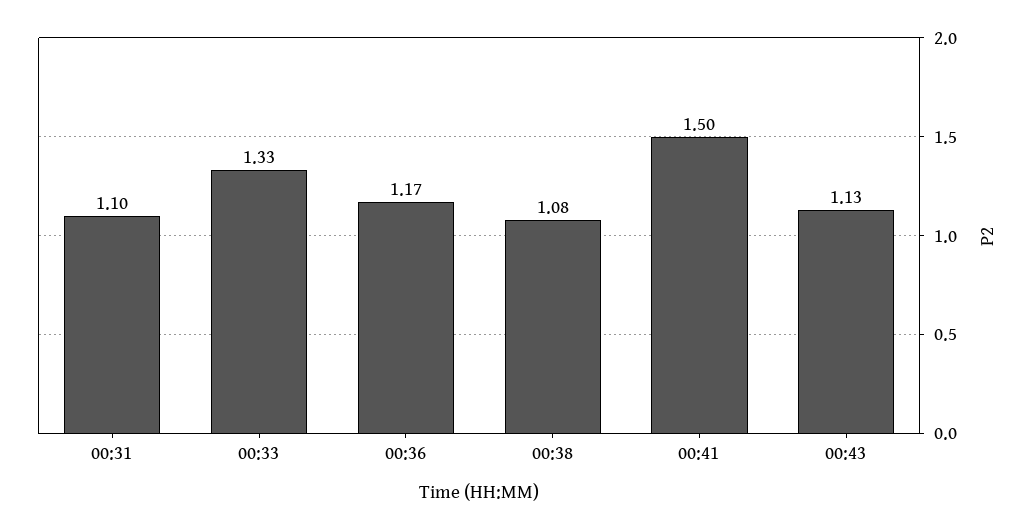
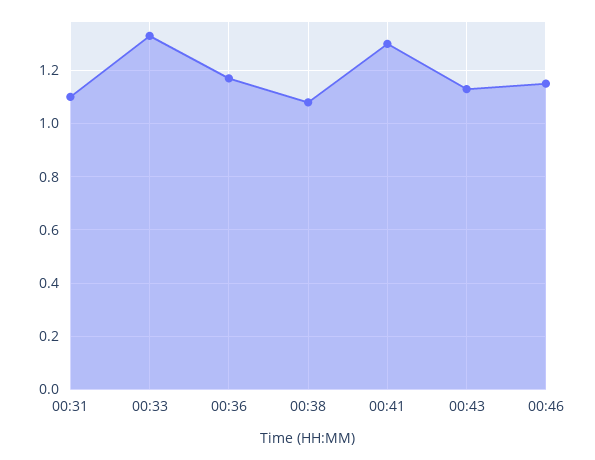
00:41: 1.5 -> 1.3
00:46: none -> 1.15

